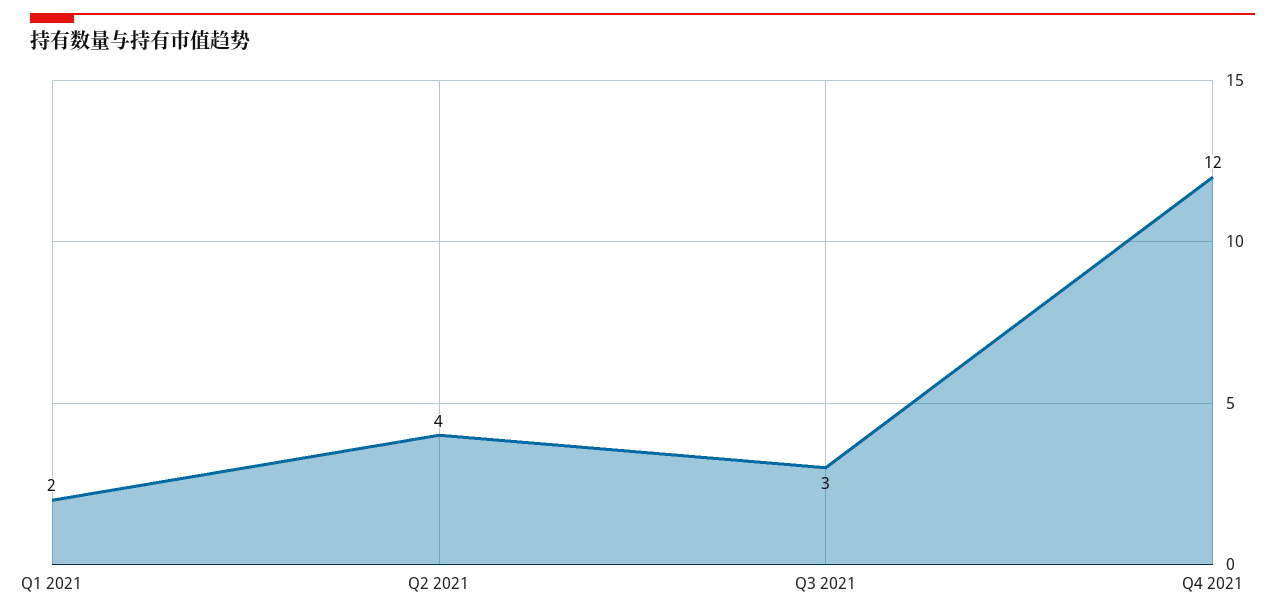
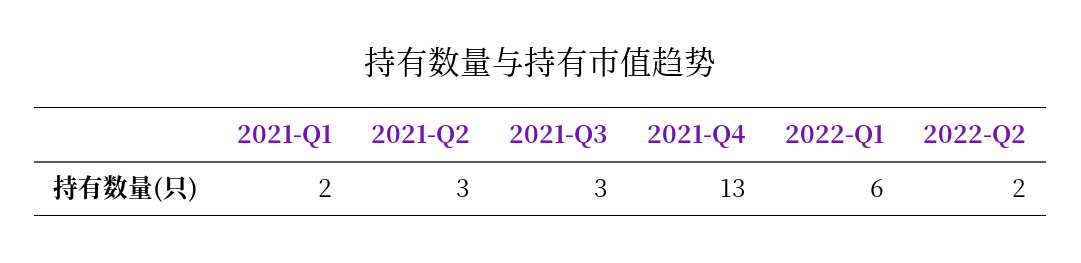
Q2 2021: 4 -> 3
Q4 2021: 12 -> 13
2022-Q1: none -> 6
2022-Q2: none -> 2

